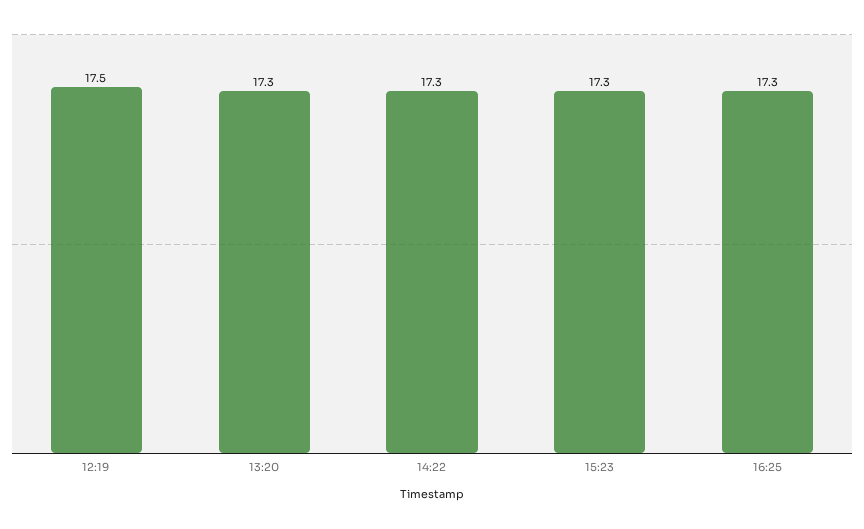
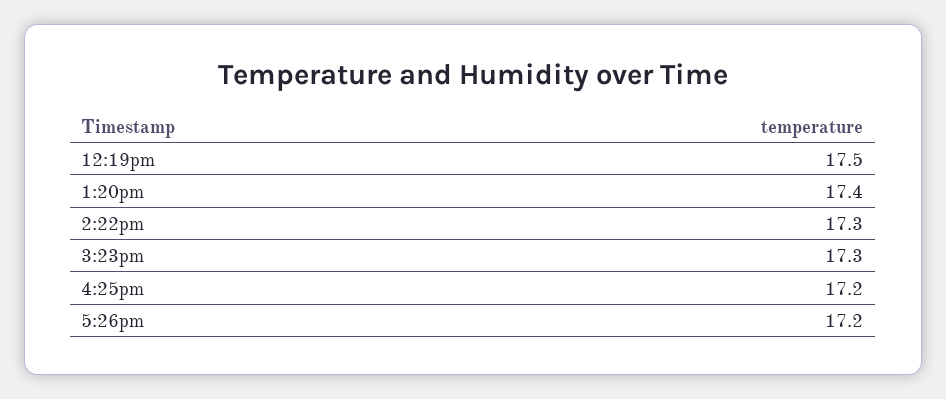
13:20: 17.3 -> 17.4
16:25: 17.3 -> 17.2
5:26pm: none -> 17.2

